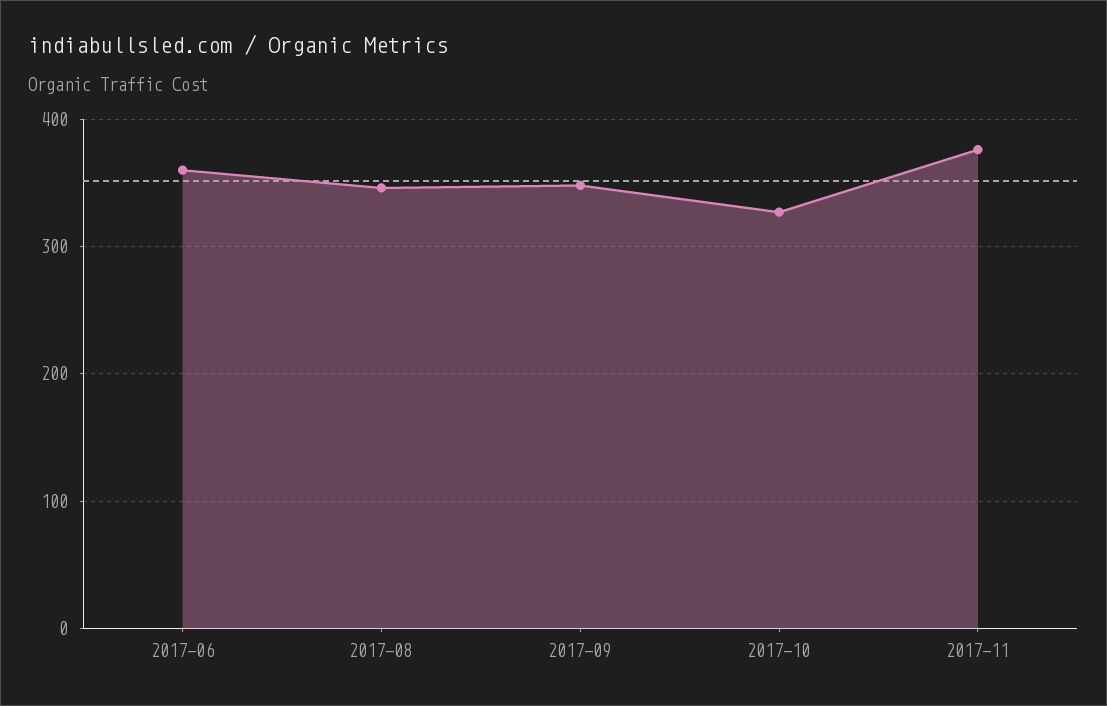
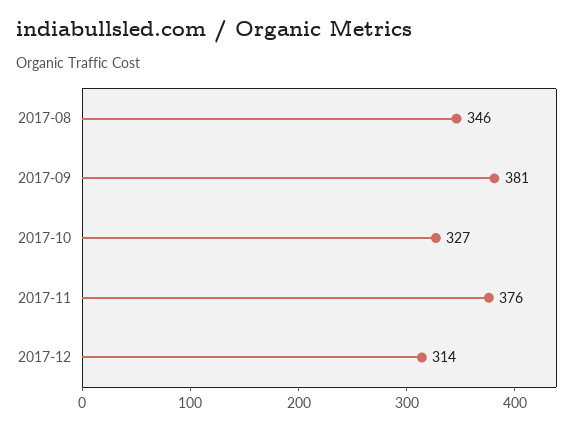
2017-06: 360 -> none
2017-09: 350 -> 381
2017-12: none -> 314

